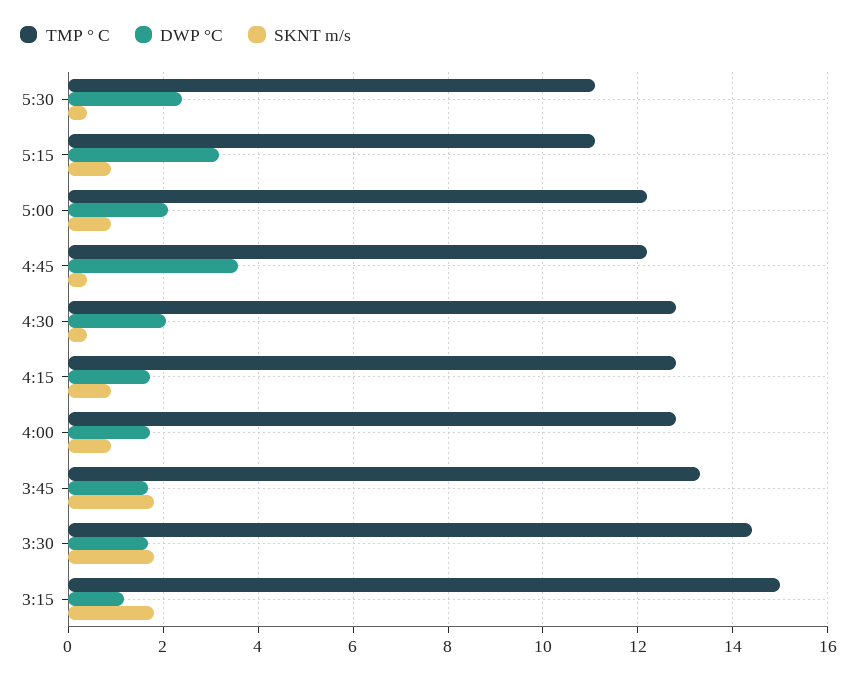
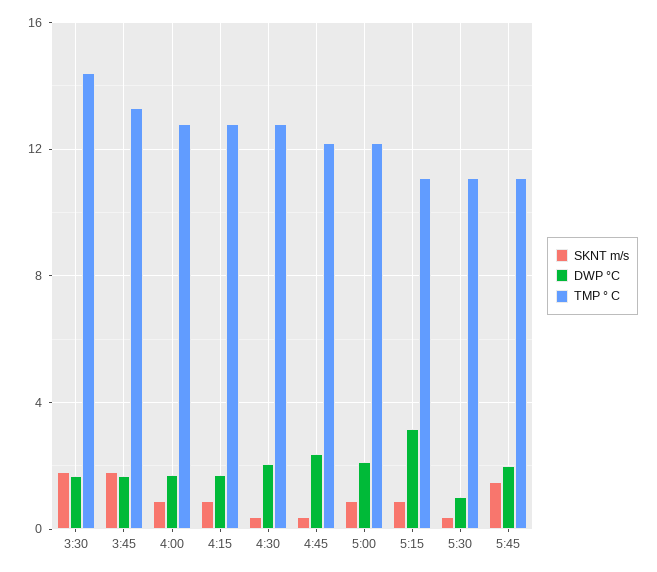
DWP °C, 5:30: 2.4 -> 1
DWP °C, 4:45: 3.6 -> 2.5
TMP ° C, 3:15: 15 -> none
DWP °C, 3:15: 1.2 -> none
SKNT m/s, 3:15: 1.8 -> none
SKNT m/s, 5:45: none -> 1.5
DWP °C, 5:45: none -> 2
TMP ° C, 5:45: none -> 11

